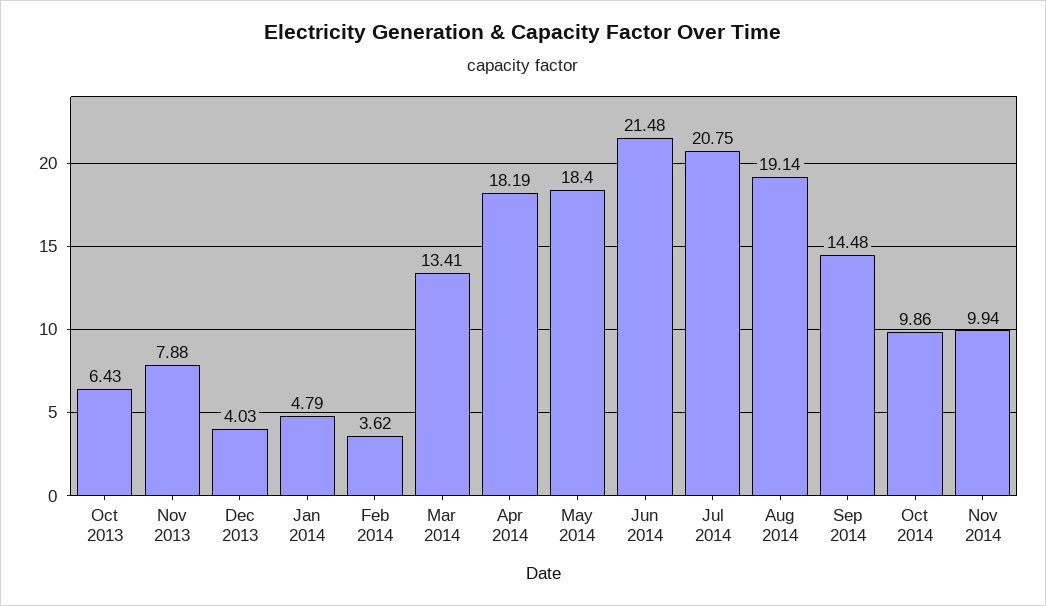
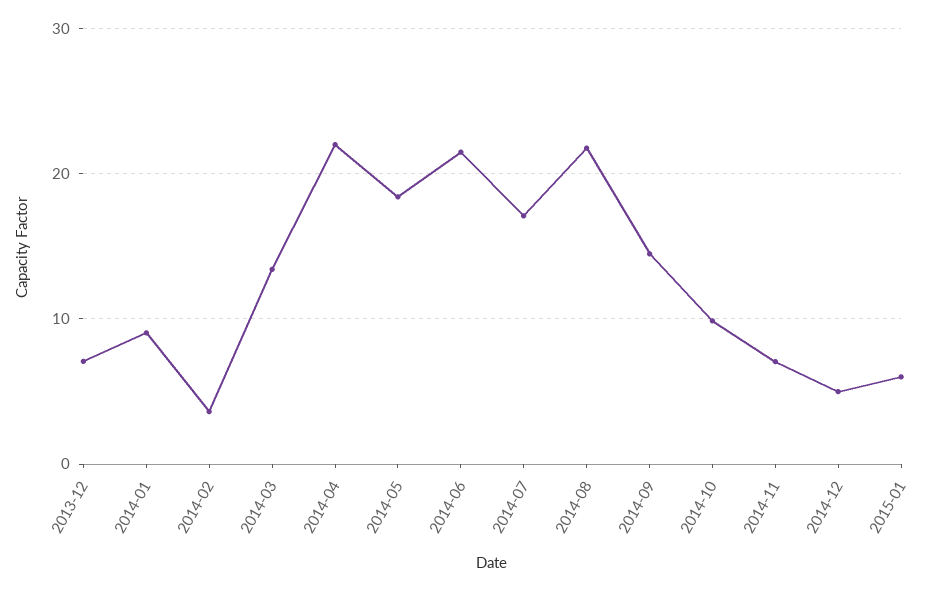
Oct 2013: 6.43 -> none
Nov 2013: 7.88 -> none
Dec 2013: 4.03 -> 7
Jan 2014: 4.79 -> 9
Apr 2014: 18.19 -> 22
Jul 2014: 20.75 -> 17
Aug 2014: 19.14 -> 22
Nov 2014: 9.94 -> 7
2014-12: none -> 5
2015-01: none -> 6

